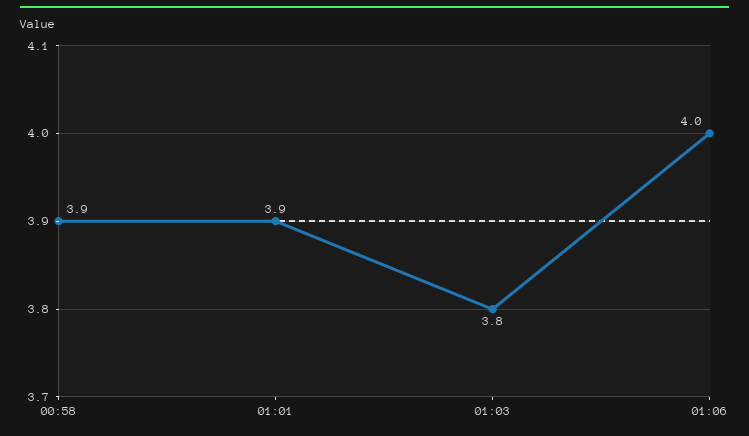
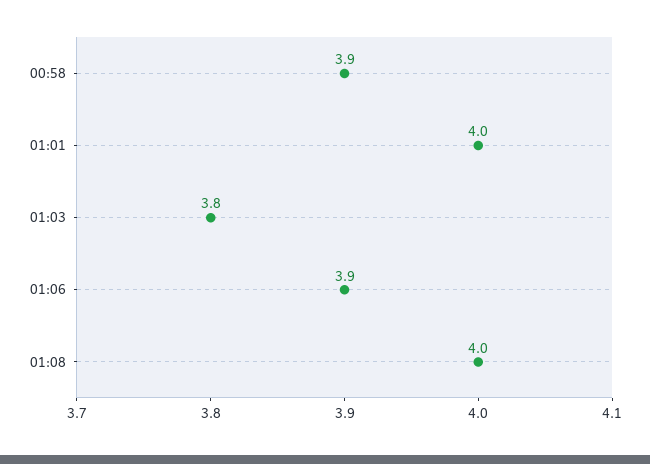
01:01: 3.9 -> 4
01:06: 4 -> 3.9
01:08: none -> 4

